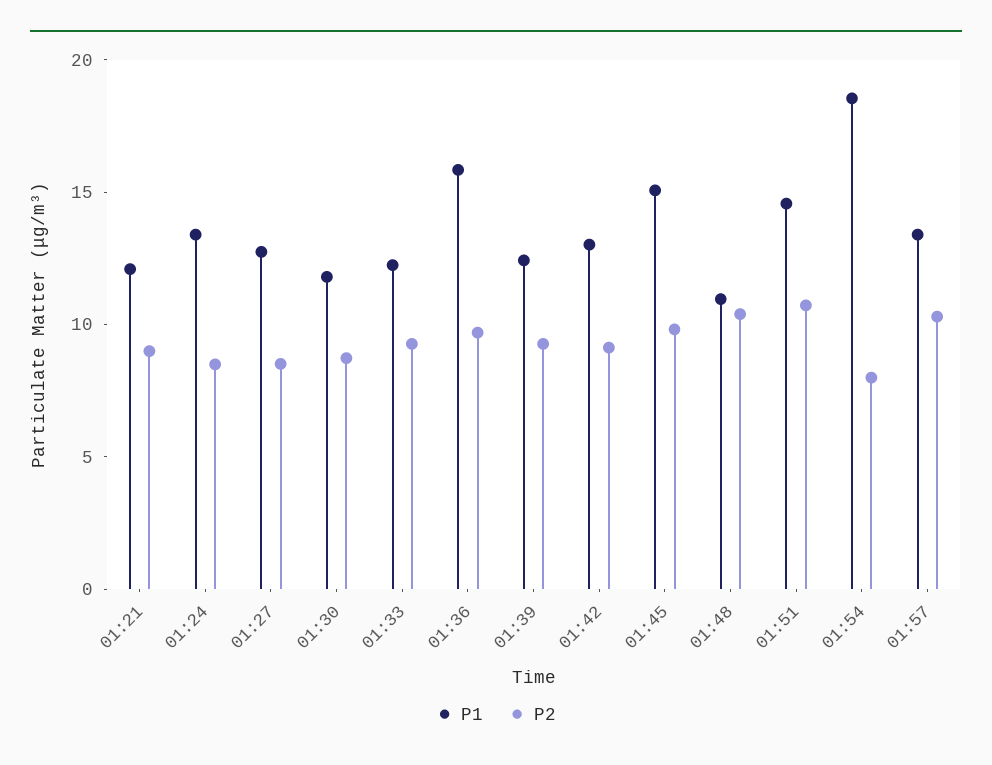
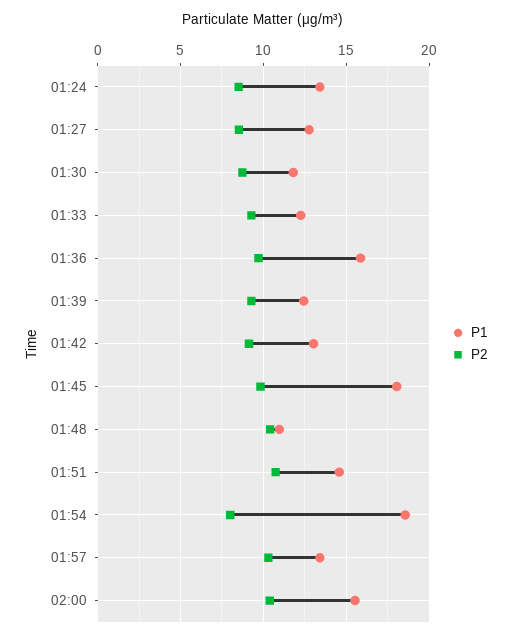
P1, 01:21: 12 -> none
P2, 01:21: 9 -> none
P1, 01:45: 15 -> 18
P1, 02:00: none -> 15.5
P2, 02:00: none -> 10.5

